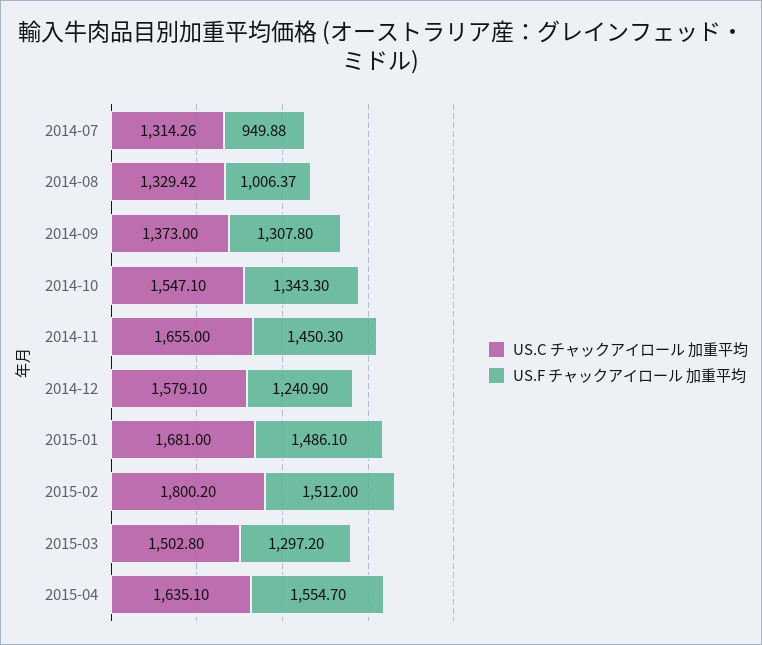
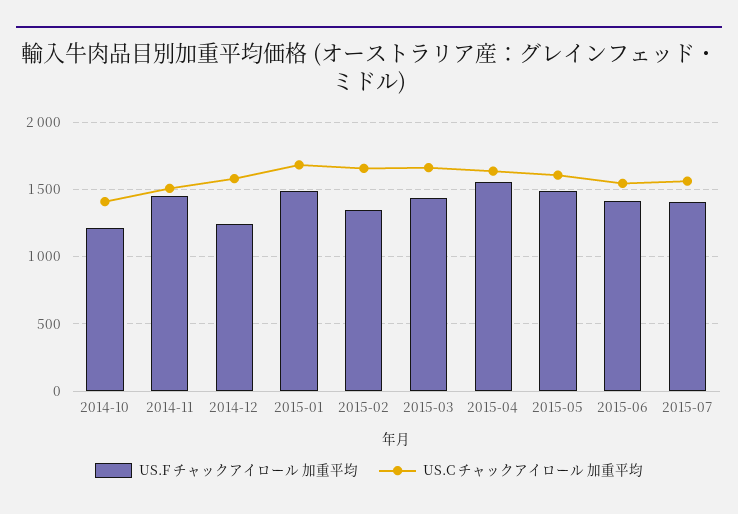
US.C チャックアイロール 加重平均, 2014-07: 1314.26 -> none
US.F チャックアイロール 加重平均, 2014-07: 949.88 -> none
US.C チャックアイロール 加重平均, 2014-08: 1329.42 -> none
US.F チャックアイロール 加重平均, 2014-08: 1006.37 -> none
US.C チャックアイロール 加重平均, 2014-09: 1373 -> none
US.F チャックアイロール 加重平均, 2014-09: 1307.8 -> none
US.C チャックアイロール 加重平均, 2014-10: 1547.1 -> 1400
US.F チャックアイロール 加重平均, 2014-10: 1343.3 -> 1200
US.C チャックアイロール 加重平均, 2014-11: 1655 -> 1500
US.C チャックアイロール 加重平均, 2015-02: 1800.2 -> 1650
US.F チャックアイロール 加重平均, 2015-02: 1512 -> 1350
US.C チャックアイロール 加重平均, 2015-03: 1502.8 -> 1650
US.F チャックアイロール 加重平均, 2015-03: 1297.2 -> 1450
US.F チャックアイロール 加重平均, 2015-05: none -> 1500
US.C チャックアイロール 加重平均, 2015-05: none -> 1600
US.F チャックアイロール 加重平均, 2015-06: none -> 1400
US.C チャックアイロール 加重平均, 2015-06: none -> 1550
US.F チャックアイロール 加重平均, 2015-07: none -> 1400
US.C チャックアイロール 加重平均, 2015-07: none -> 1550

